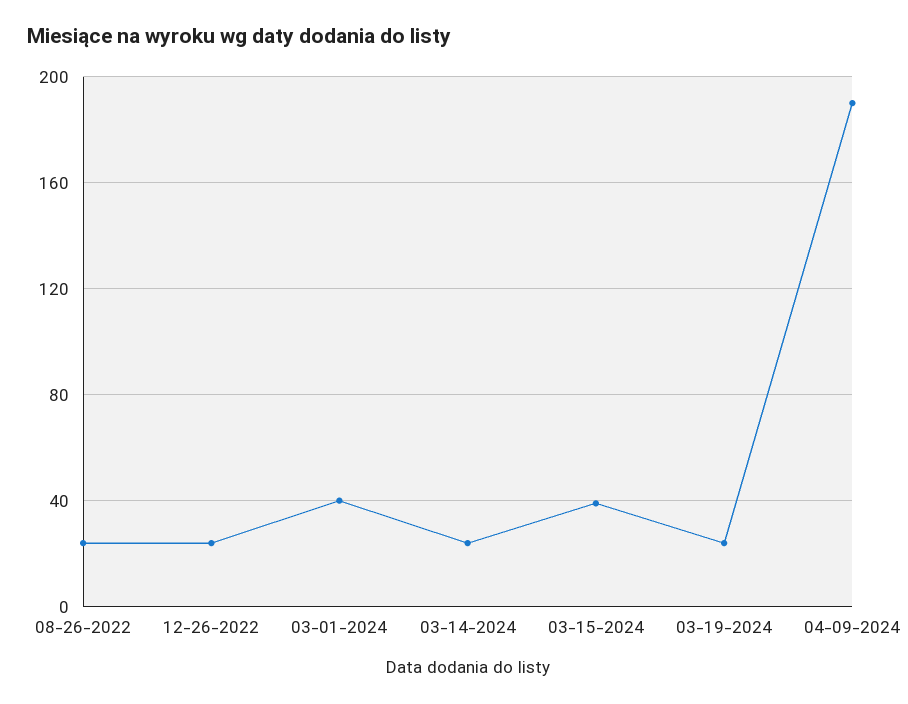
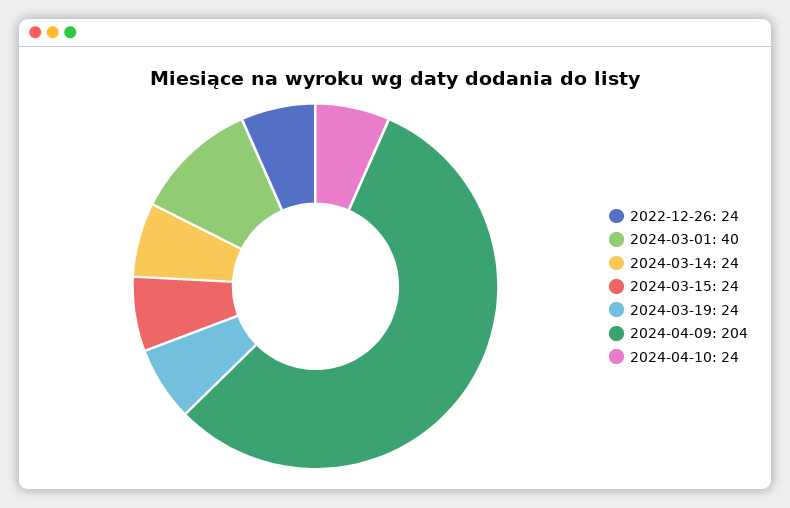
08-26-2022: 25 -> none
03-15-2024: 40 -> 24
04-09-2024: 190 -> 204
2024-04-10: none -> 24

